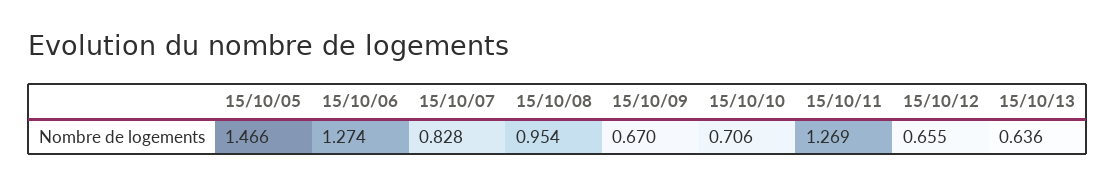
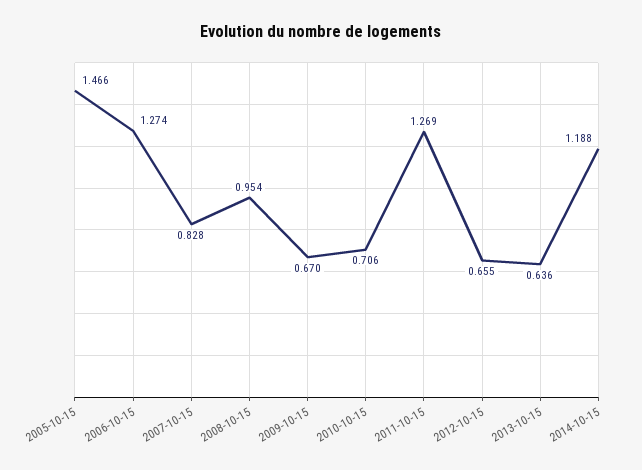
2014-10-15: none -> 1.188

